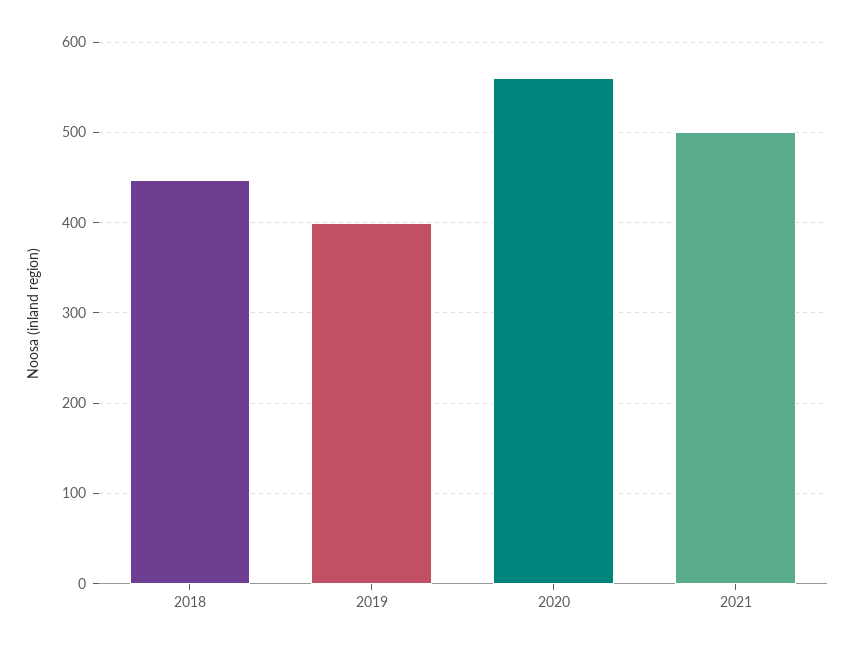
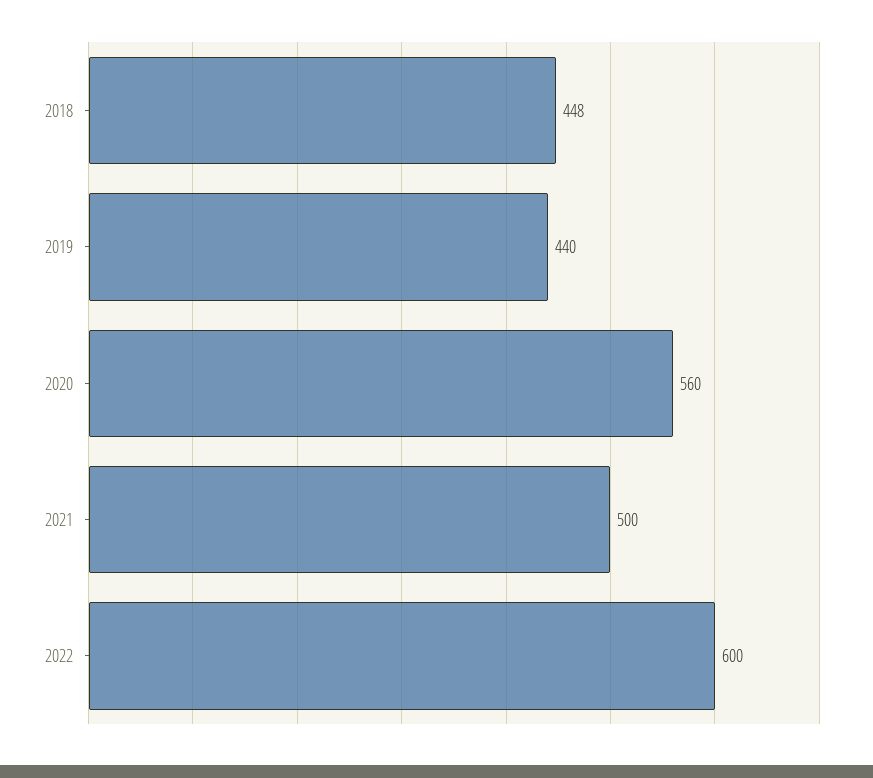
2019: 400 -> 440
2022: none -> 600

